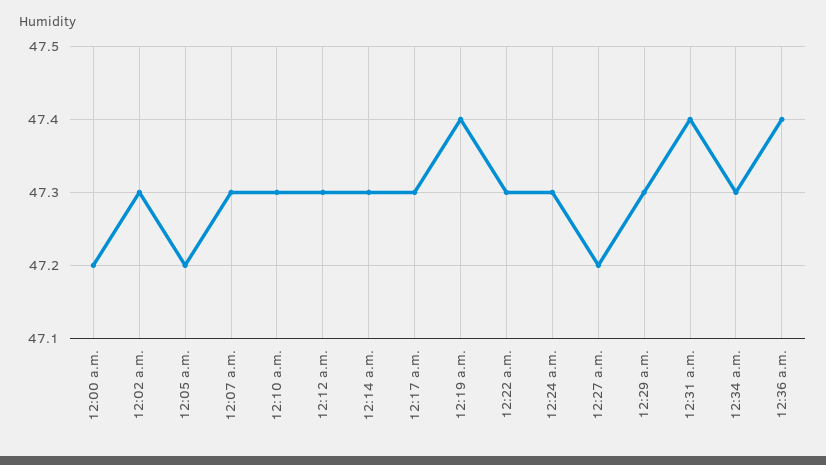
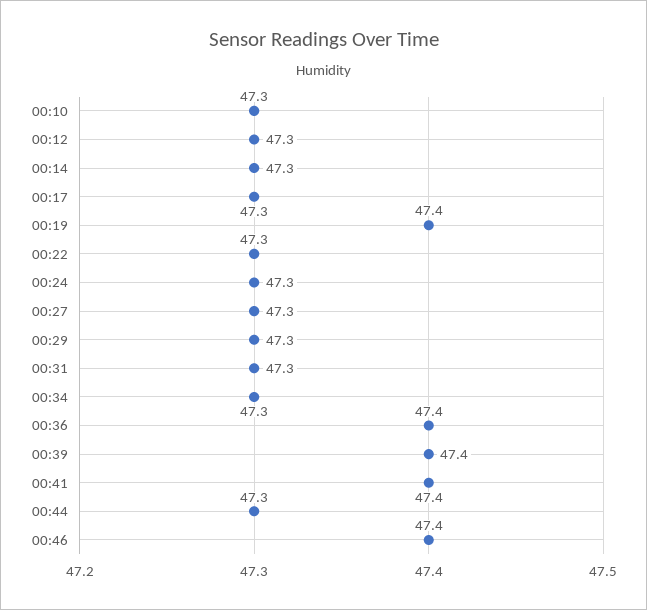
12:00 a.m.: 47.2 -> none
12:02 a.m.: 47.3 -> none
12:05 a.m.: 47.2 -> none
12:07 a.m.: 47.3 -> none
12:27 a.m.: 47.2 -> 47.3
12:31 a.m.: 47.4 -> 47.3
00:39: none -> 47.4
00:41: none -> 47.4
00:44: none -> 47.3
00:46: none -> 47.4

